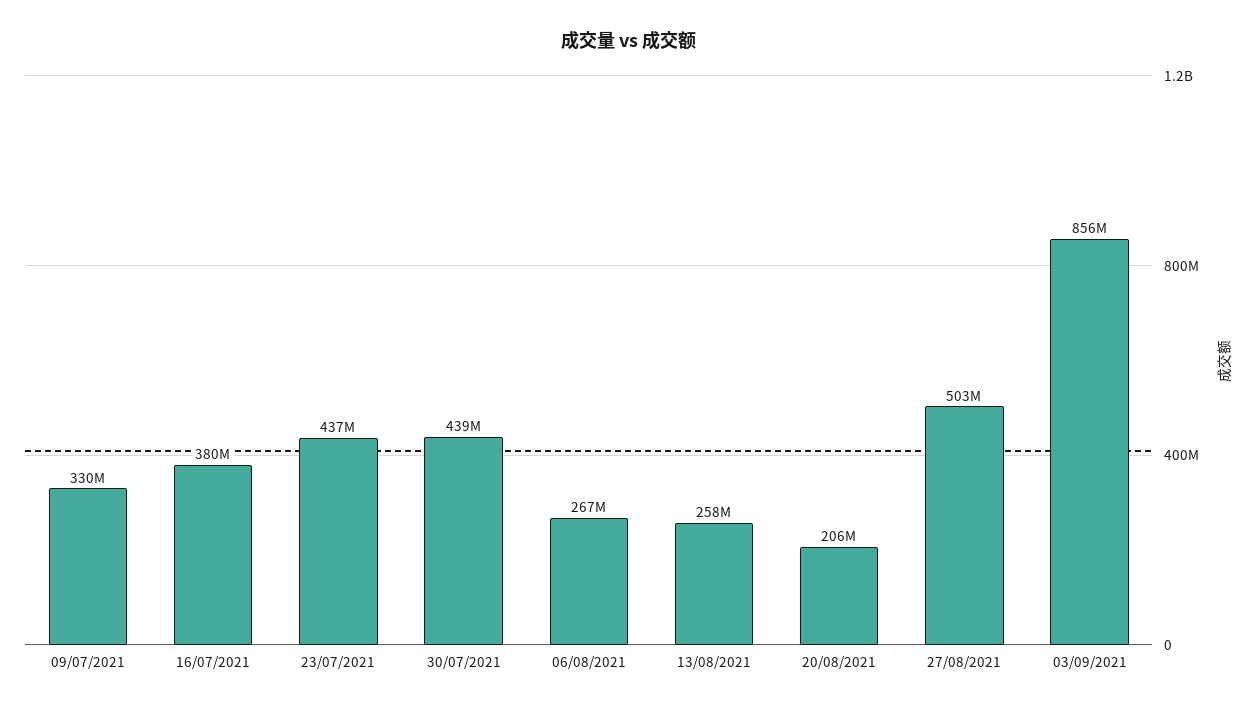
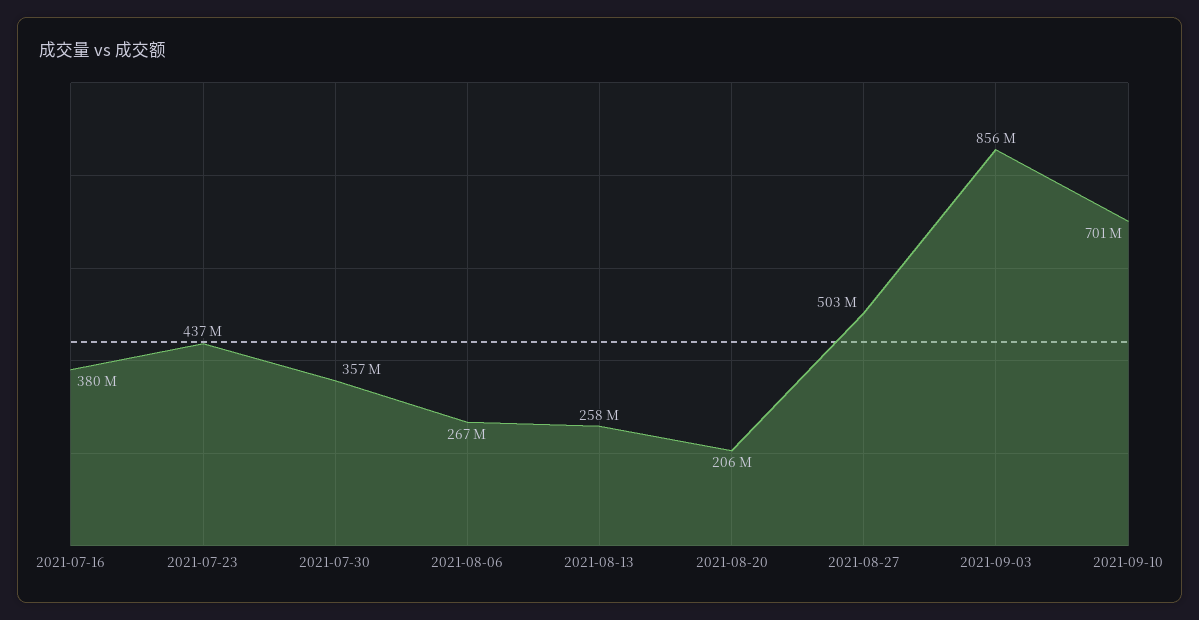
09/07/2021: 330000000 -> none
30/07/2021: 439000000 -> 357000000
2021-09-10: none -> 701000000

